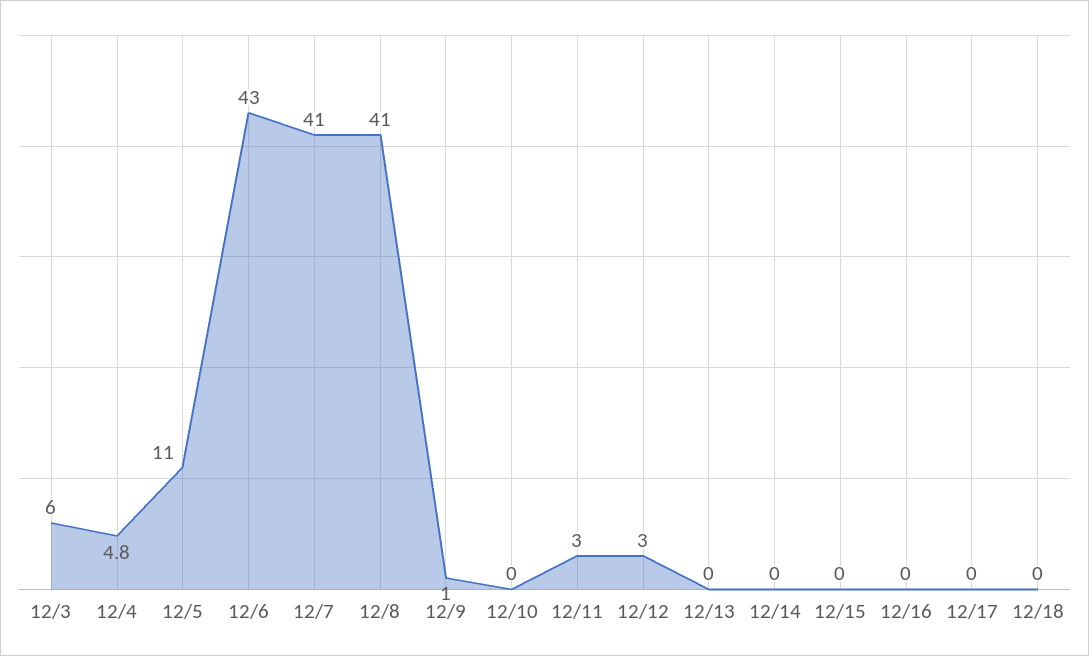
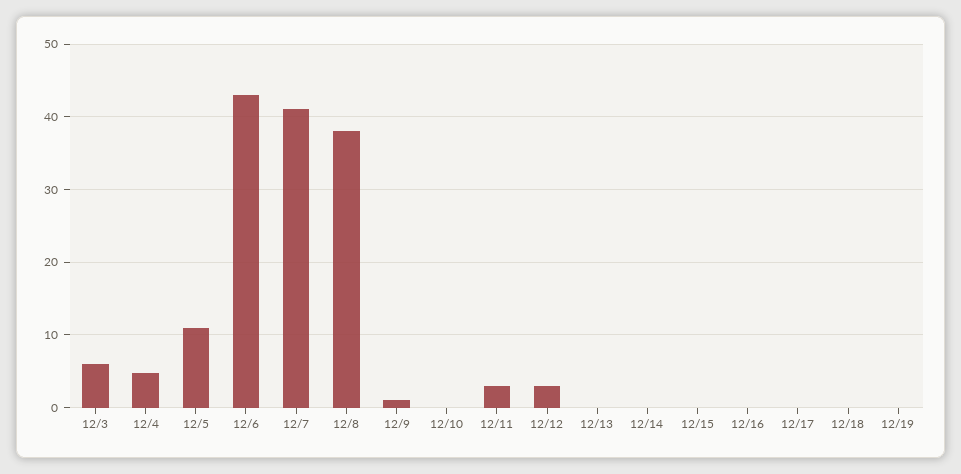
12/8: 41 -> 38
12/19: none -> 0

